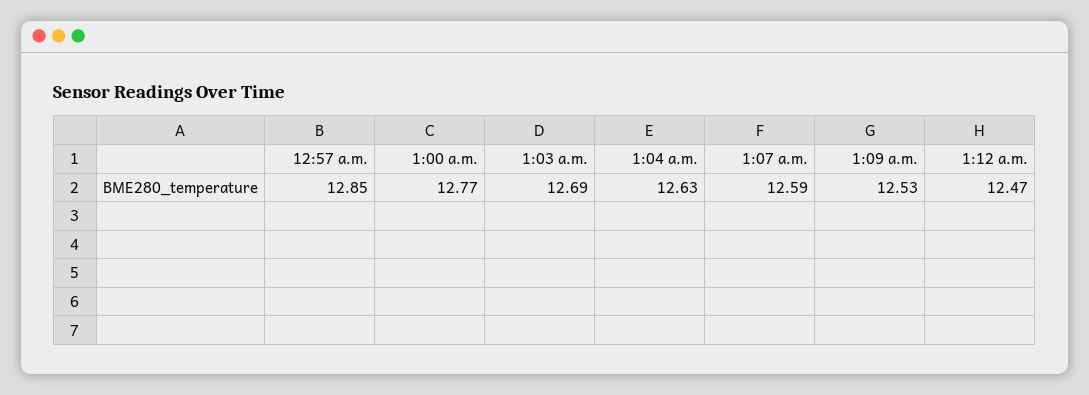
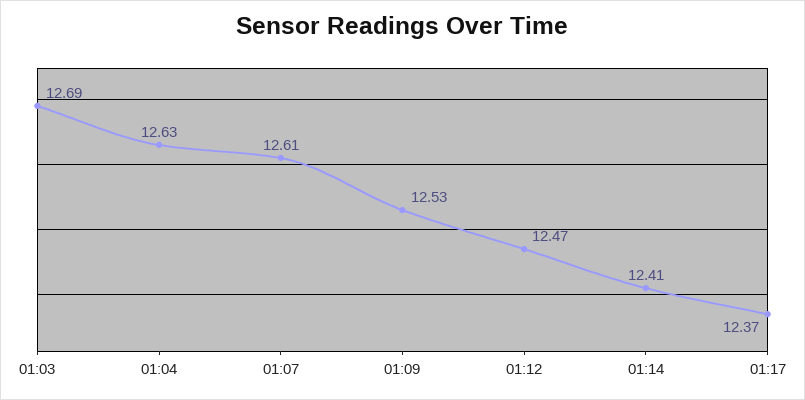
12:57 a.m.: 12.85 -> none
1:00 a.m.: 12.77 -> none
1:07 a.m.: 12.59 -> 12.61
01:14: none -> 12.41
01:17: none -> 12.37

